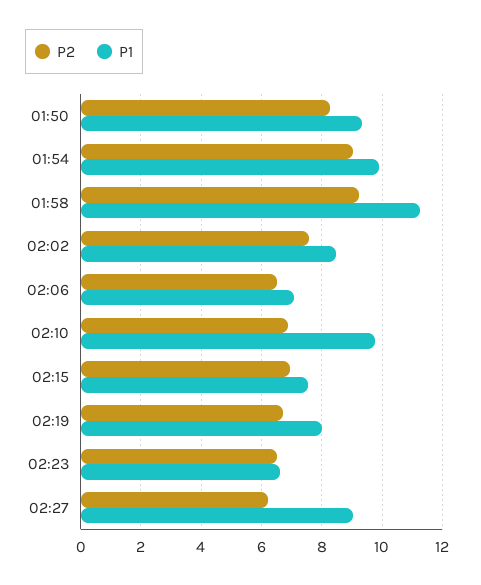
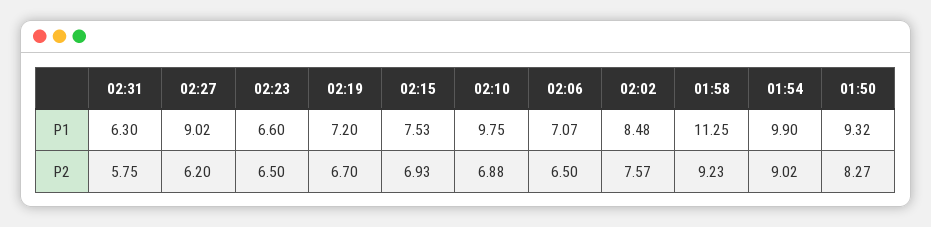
P1, 02:19: 8 -> 7.2
P1, 02:31: none -> 6.3
P2, 02:31: none -> 5.75

